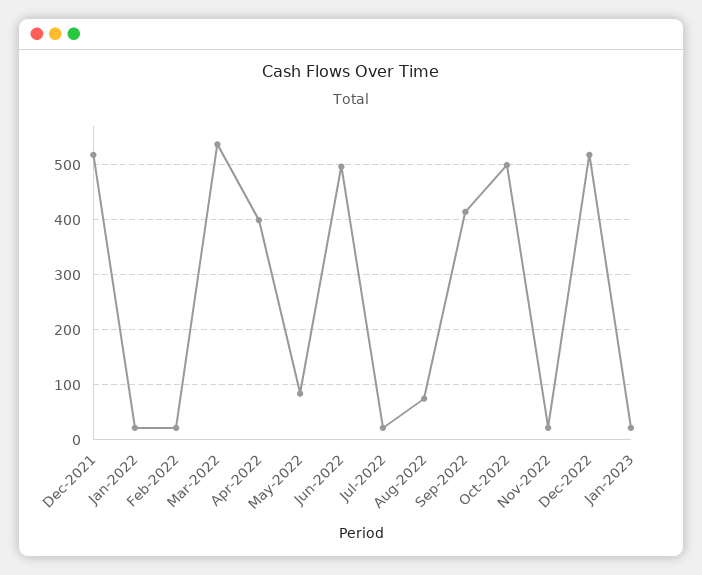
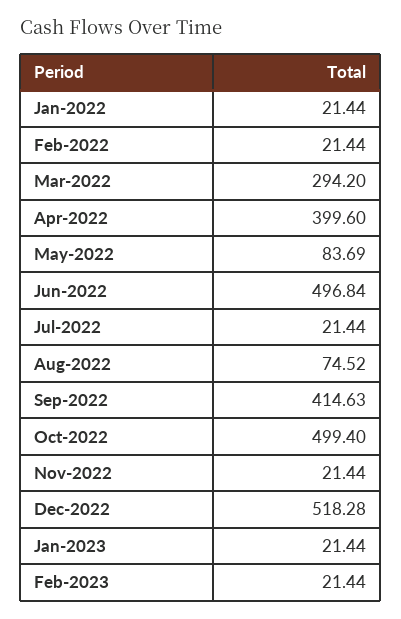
Dec-2021: 520 -> none
Mar-2022: 540 -> 294.2
Feb-2023: none -> 21.44

